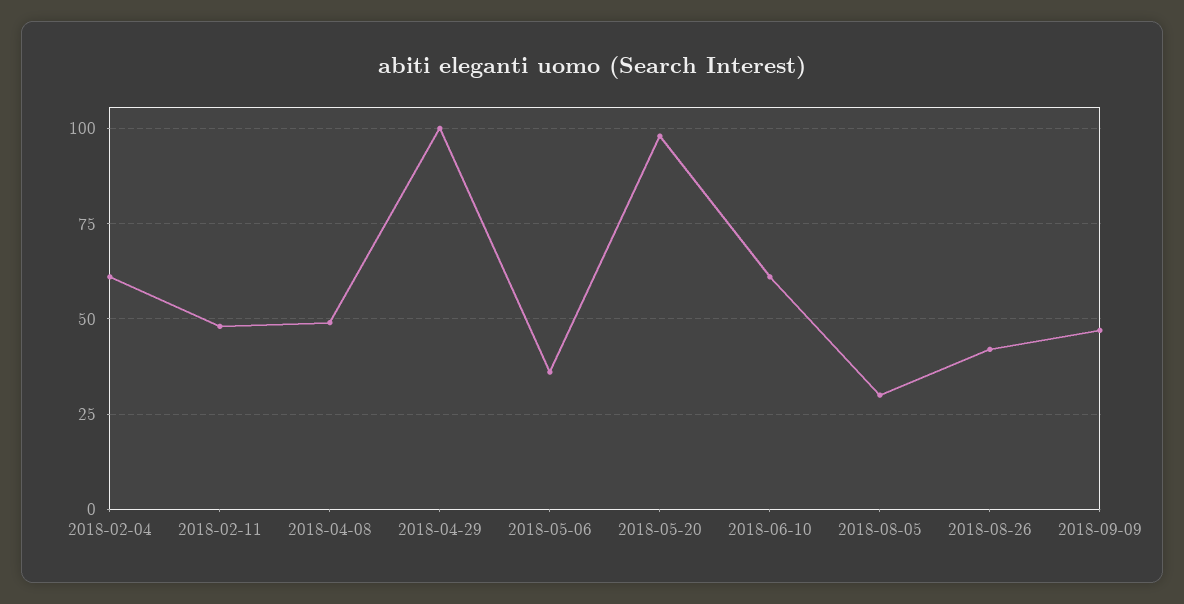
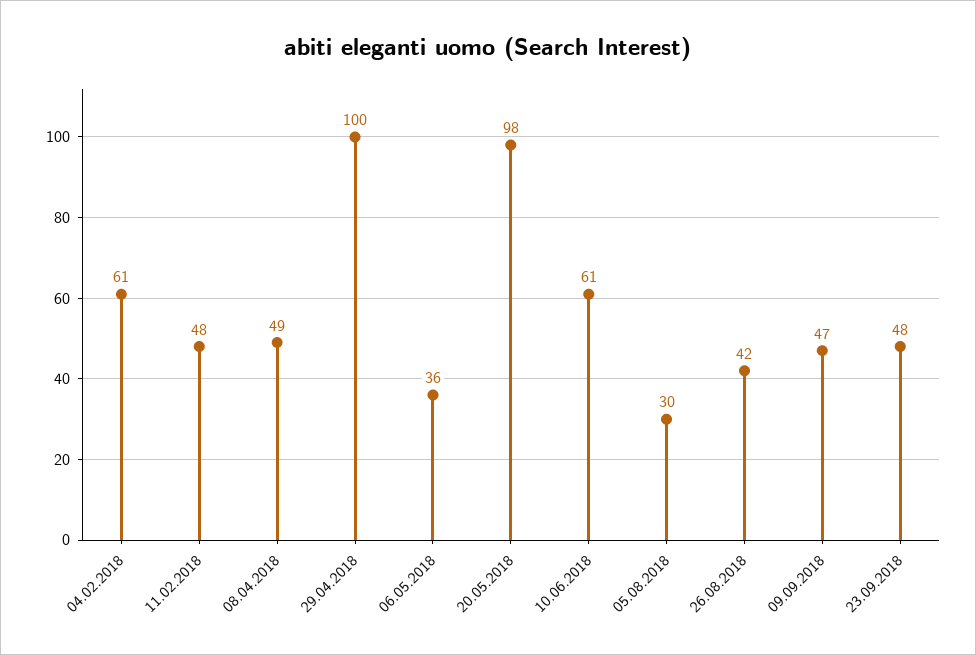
23.09.2018: none -> 48

